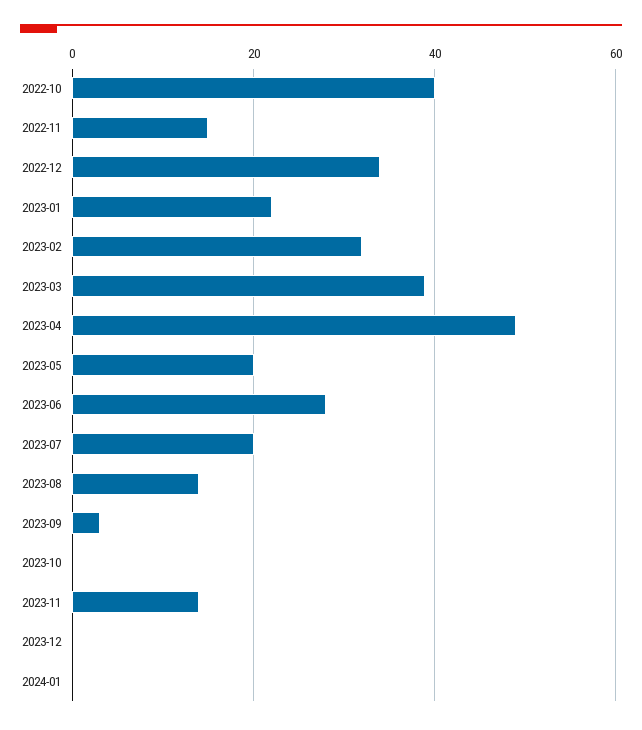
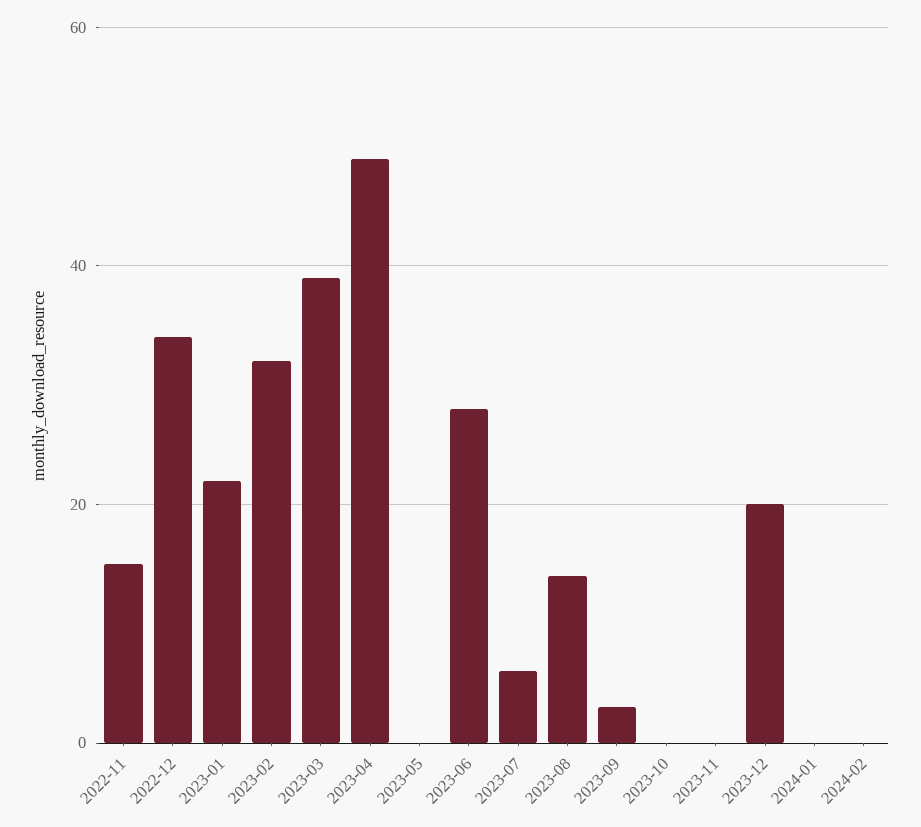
2022-10: 40 -> none
2023-05: 20 -> 0
2023-07: 20 -> 5
2023-11: 15 -> 0
2023-12: 0 -> 20
2024-02: none -> 0

